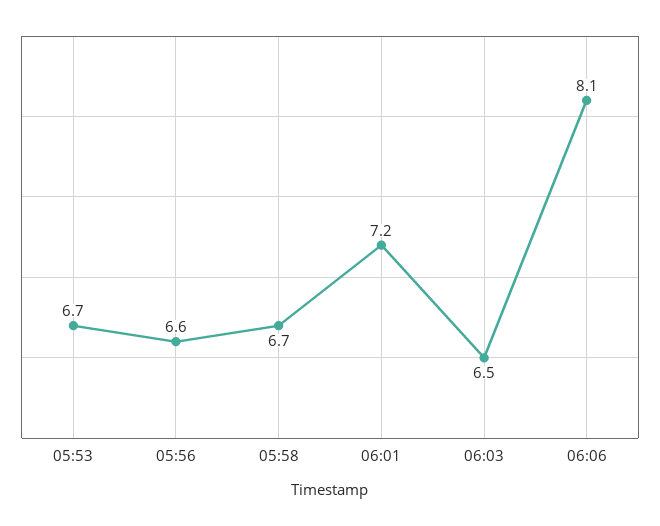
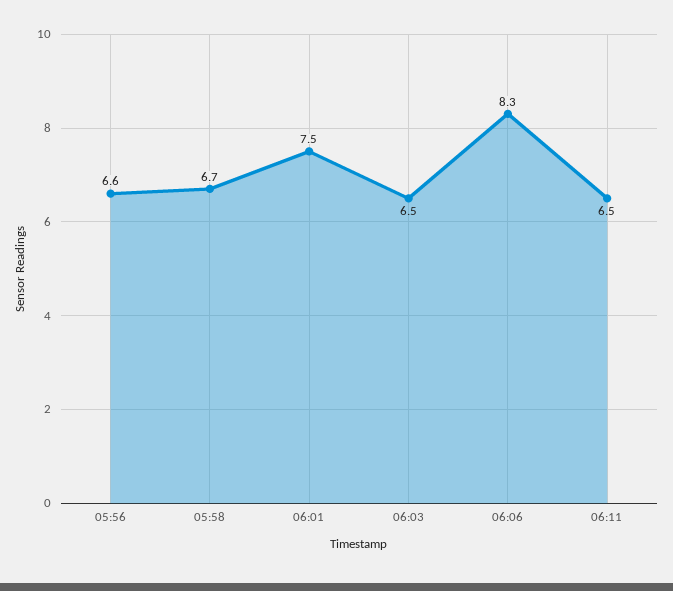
05:53: 6.7 -> none
06:01: 7.2 -> 7.5
06:06: 8.1 -> 8.3
06:11: none -> 6.5

